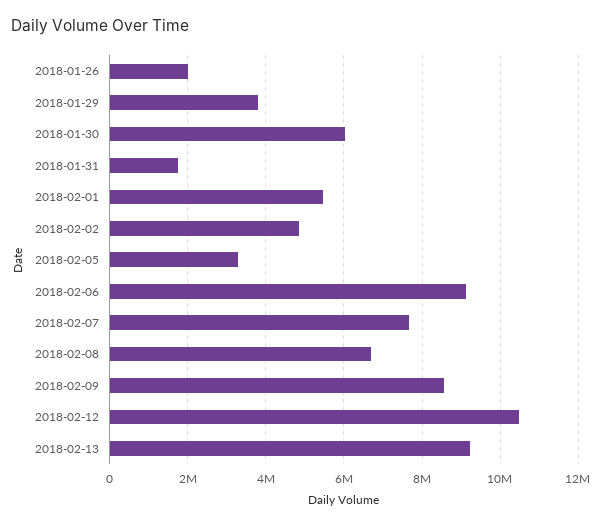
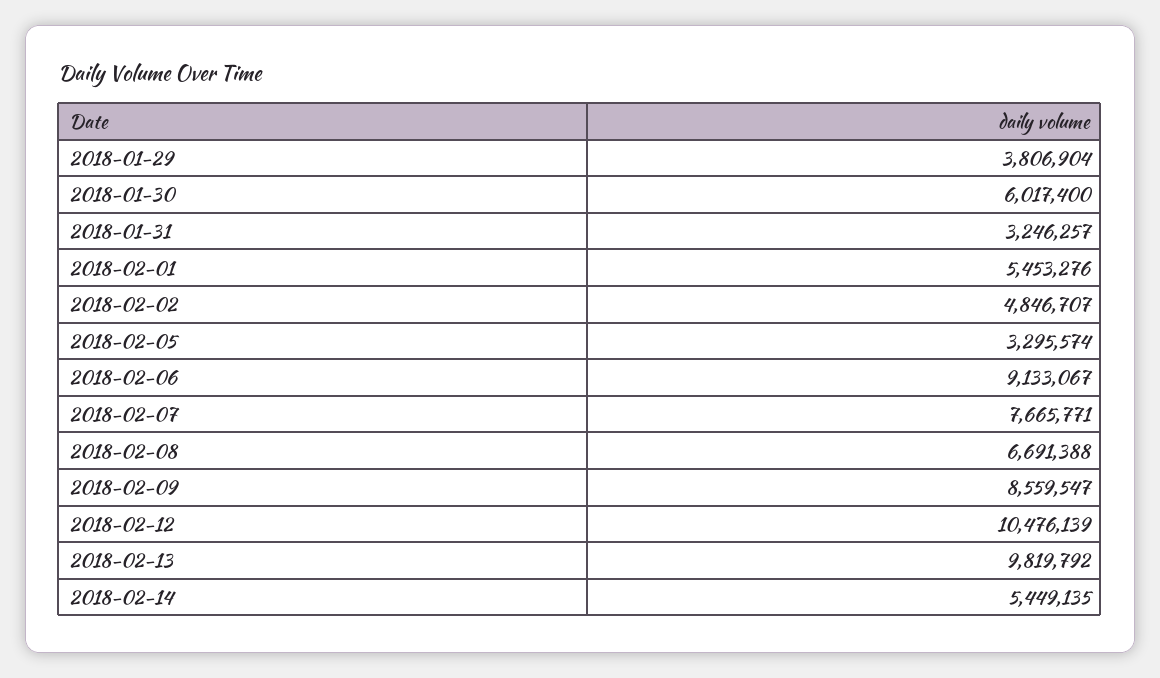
2018-01-26: 2000000 -> none
2018-01-31: 1800000 -> 3246257
2018-02-13: 9200000 -> 9819792
2018-02-14: none -> 5449135

